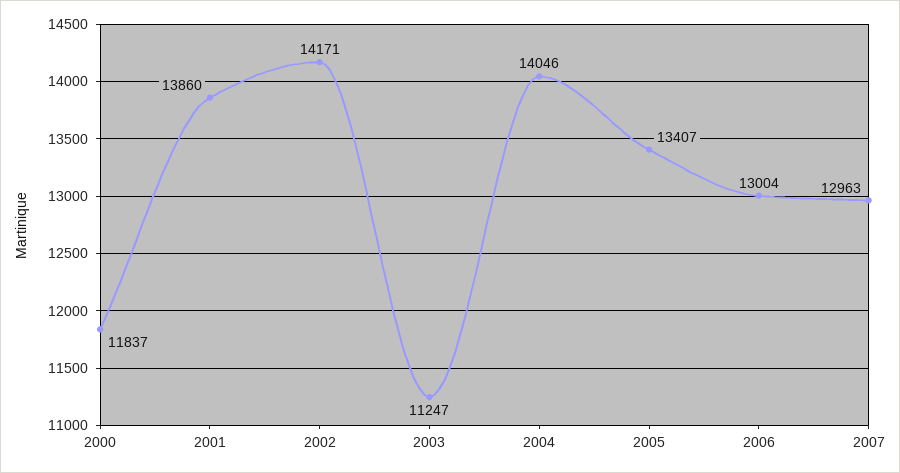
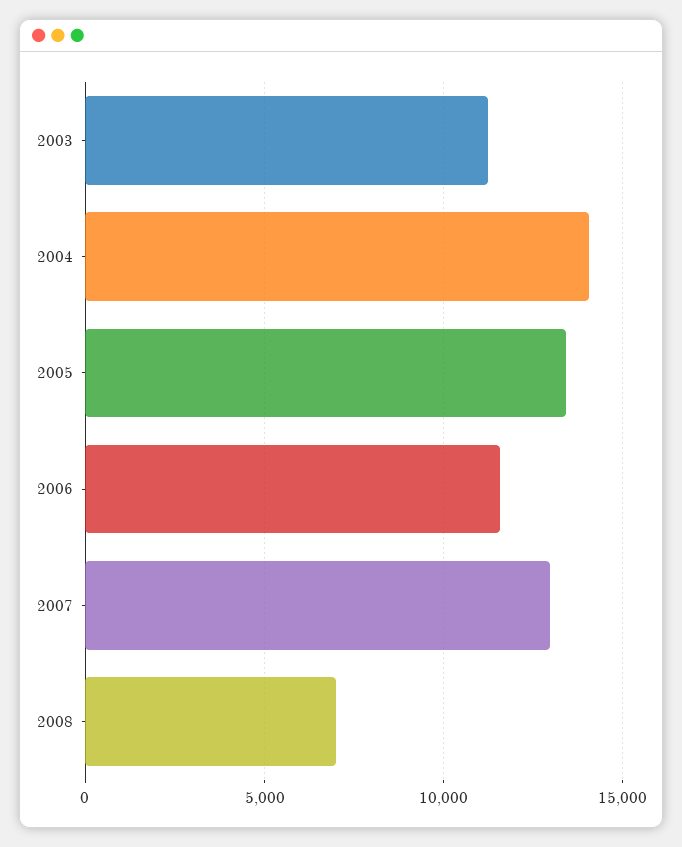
2000: 11837 -> none
2001: 13860 -> none
2002: 14171 -> none
2006: 13004 -> 11500
2008: none -> 7000

